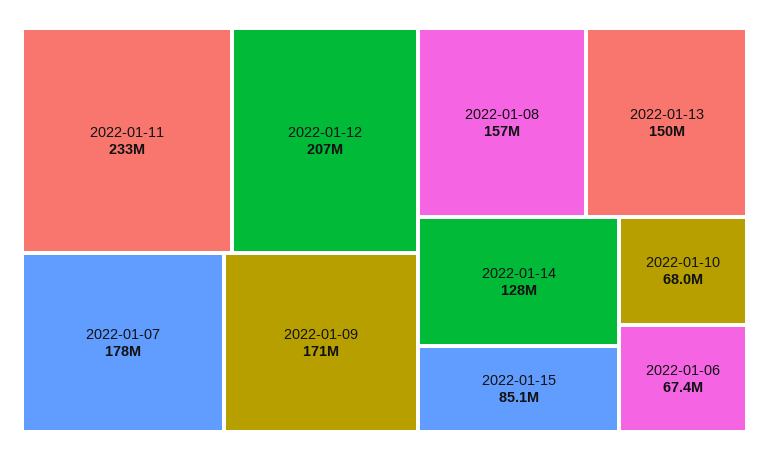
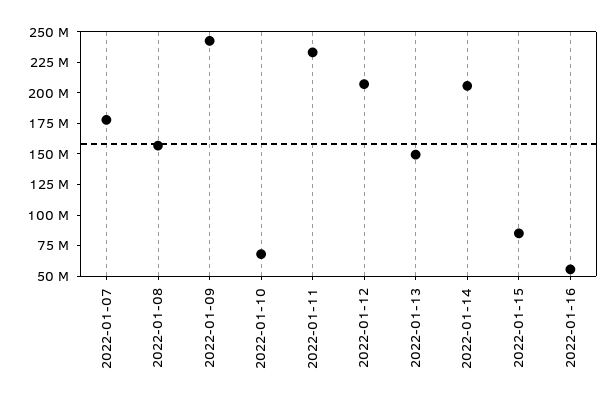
2022-01-09: 171000000 -> 250000000
2022-01-14: 128000000 -> 200000000
2022-01-06: 67400000 -> none
2022-01-16: none -> 50000000

